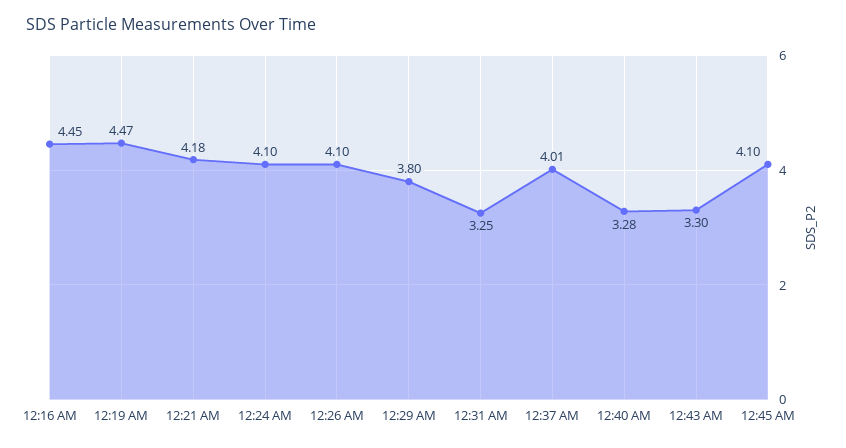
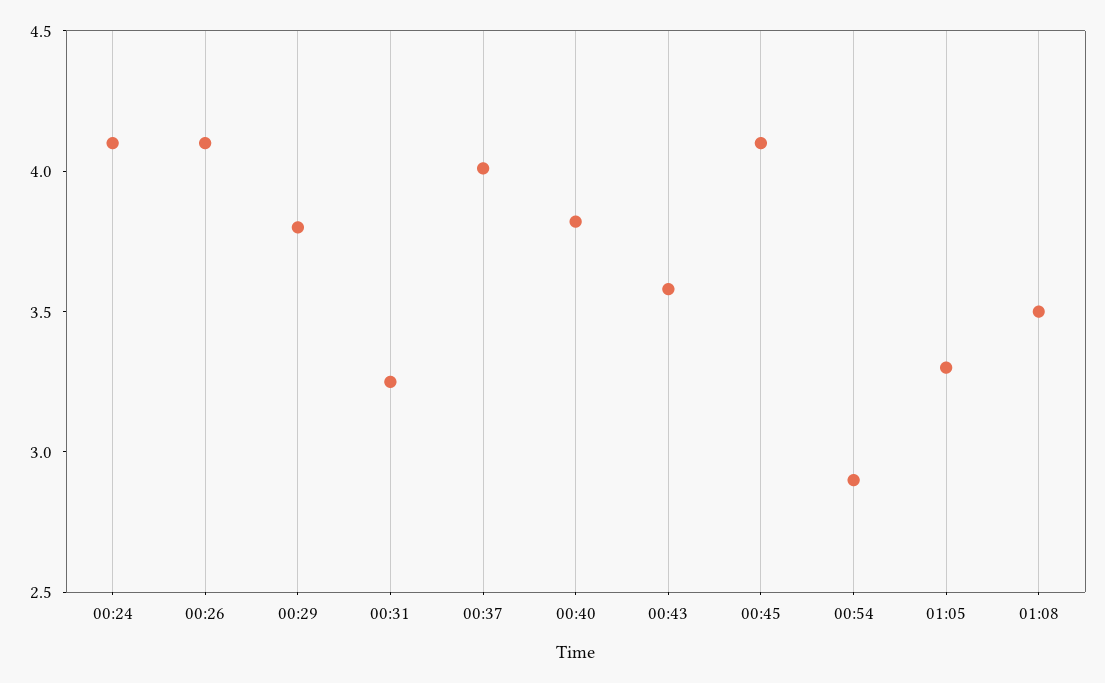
12:16 AM: 4.45 -> none
12:19 AM: 4.47 -> none
12:21 AM: 4.18 -> none
12:40 AM: 3.28 -> 3.8
12:43 AM: 3.3 -> 3.6
00:54: none -> 2.9
01:05: none -> 3.3
01:08: none -> 3.5

